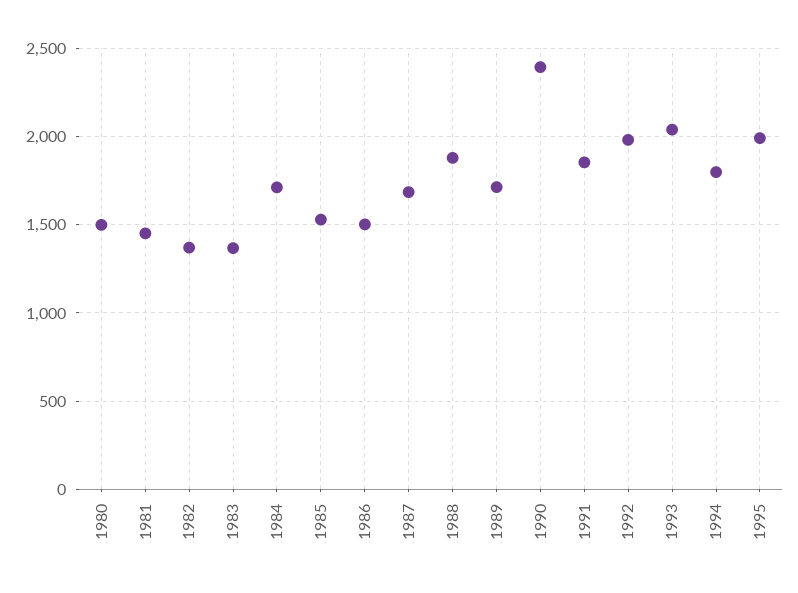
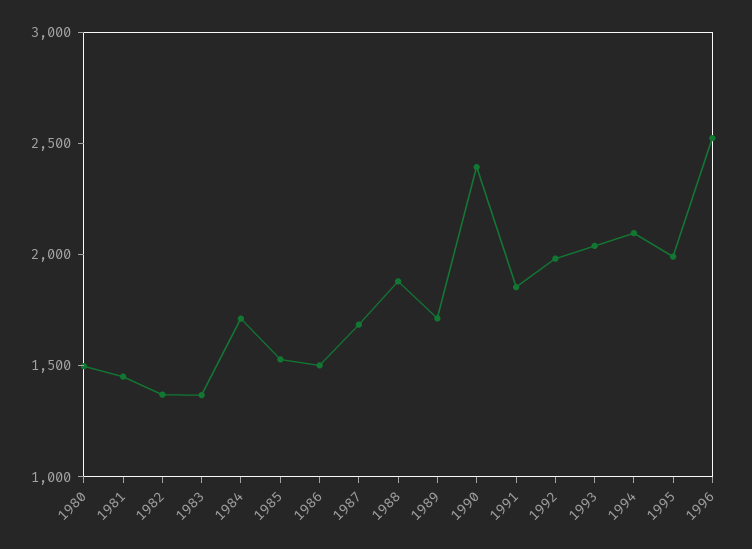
1994: 1800 -> 2100
1996: none -> 2500

